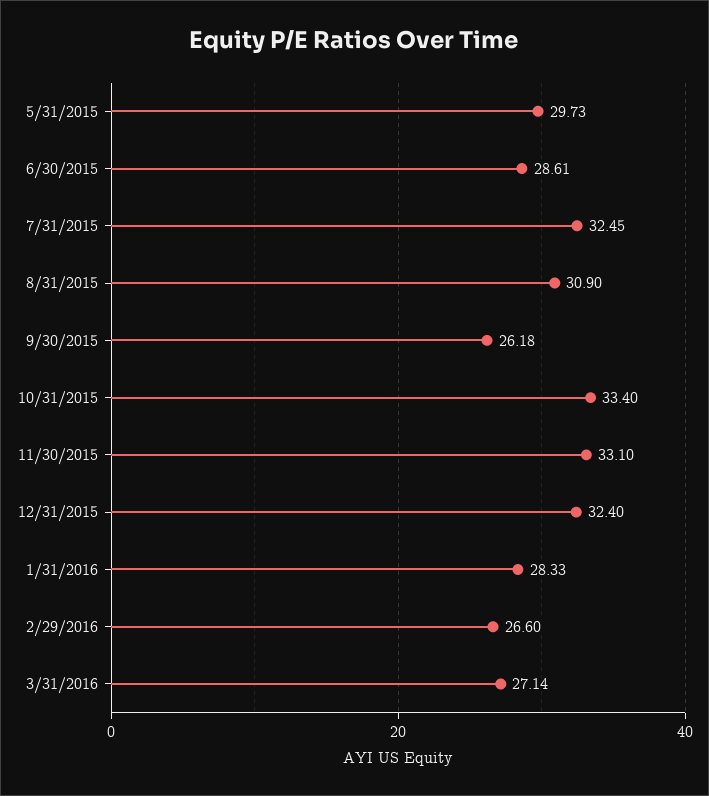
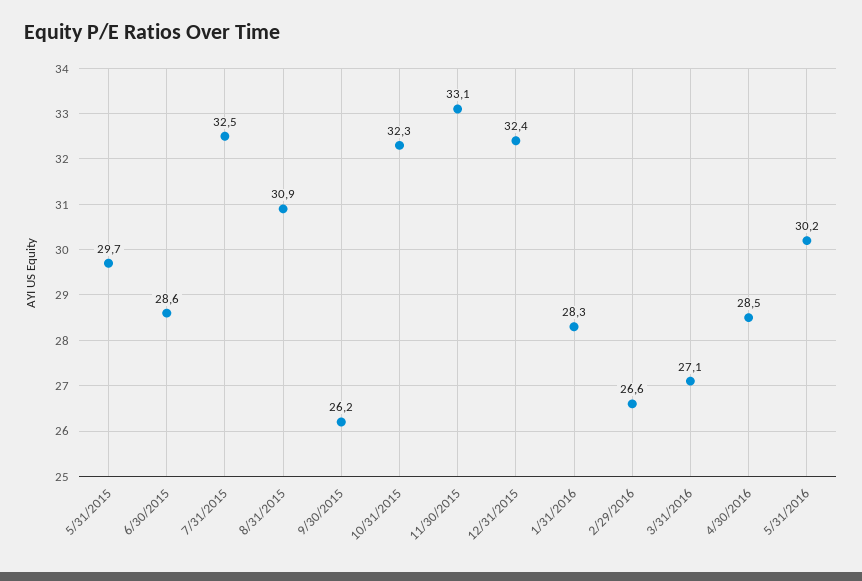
10/31/2015: 33.4 -> 32.3
4/30/2016: none -> 28.5
5/31/2016: none -> 30.2

